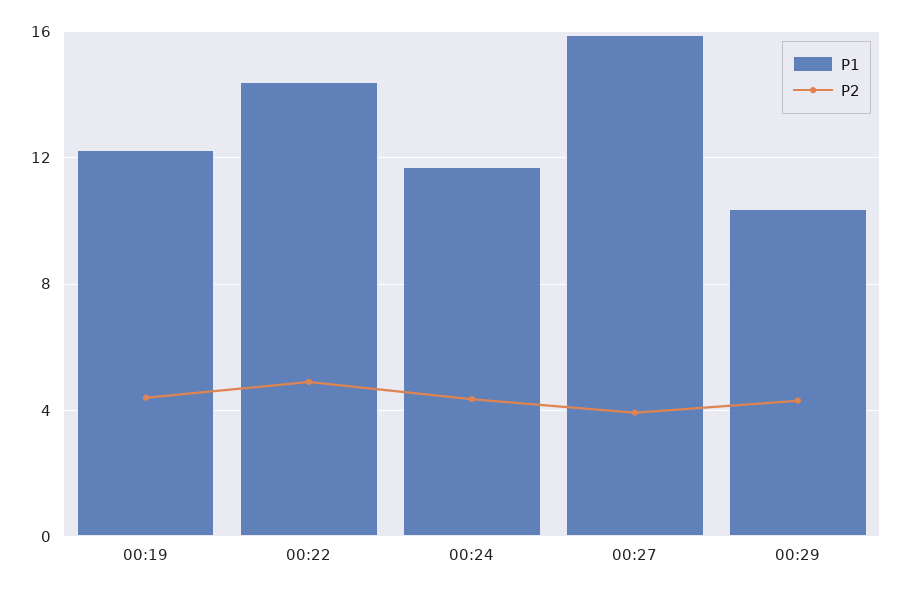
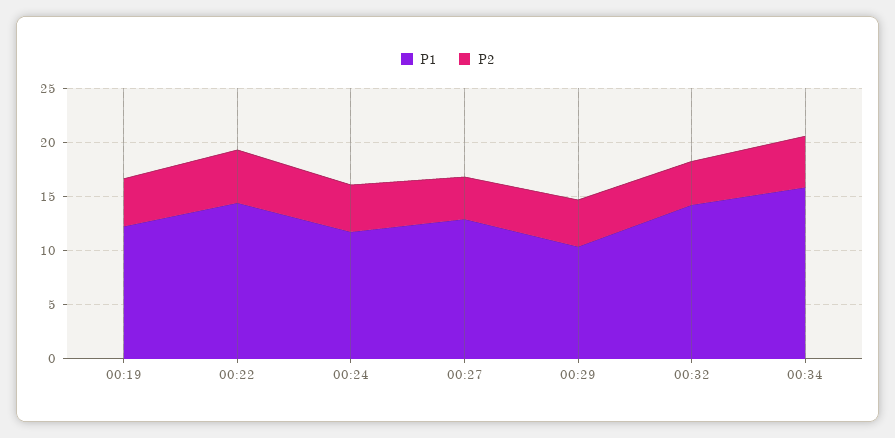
P1, 00:27: 16 -> 13
P1, 00:32: none -> 14
P2, 00:32: none -> 4
P1, 00:34: none -> 16
P2, 00:34: none -> 5

